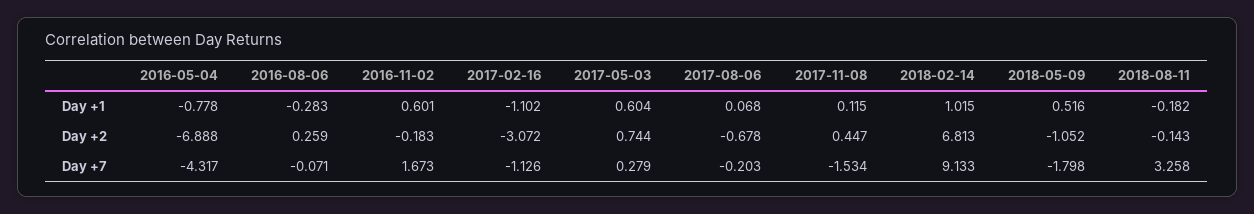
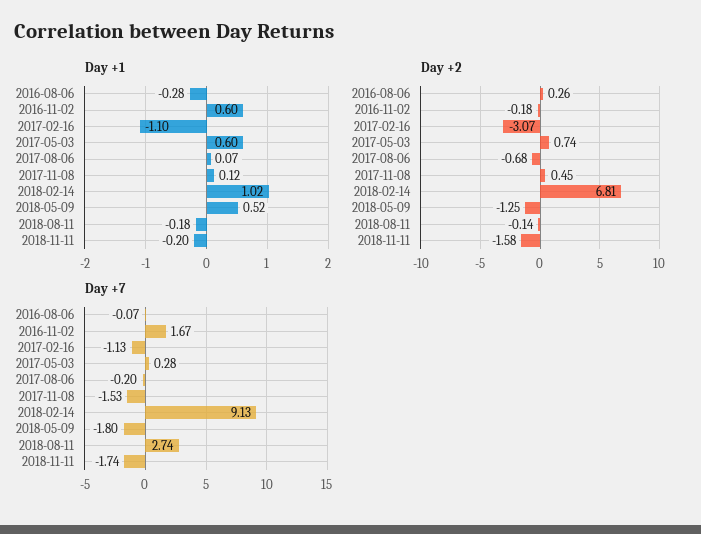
Day +1, 2016-05-04: -0.778 -> none
Day +2, 2016-05-04: -6.888 -> none
Day +2, 2018-05-09: -1.052 -> -1.25
Day +7, 2016-05-04: -4.317 -> none
Day +7, 2018-08-11: 3.258 -> 2.74
Day +1, 2018-11-11: none -> -0.2
Day +2, 2018-11-11: none -> -1.58
Day +7, 2018-11-11: none -> -1.74

